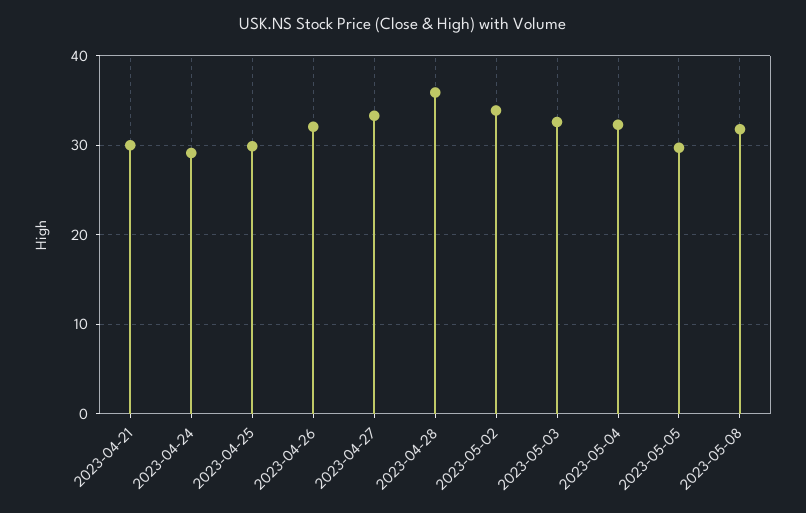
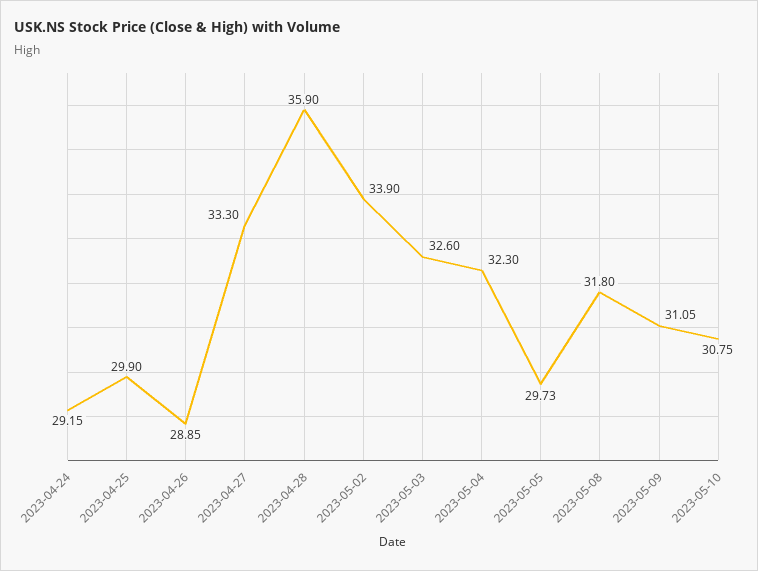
2023-04-21: 30 -> none
2023-04-26: 32 -> 28.85
2023-05-09: none -> 31.05
2023-05-10: none -> 30.75

